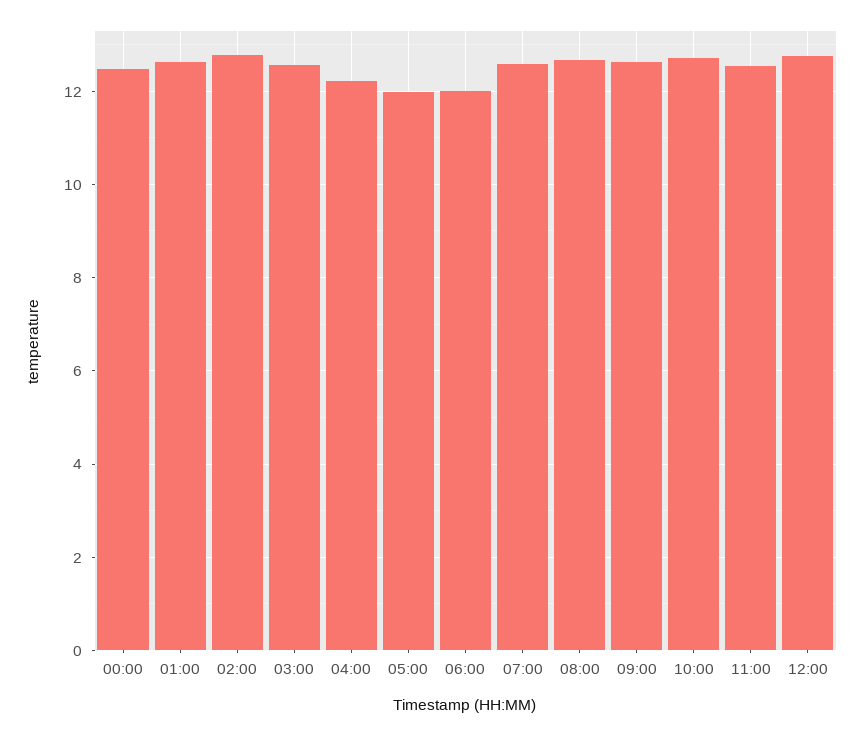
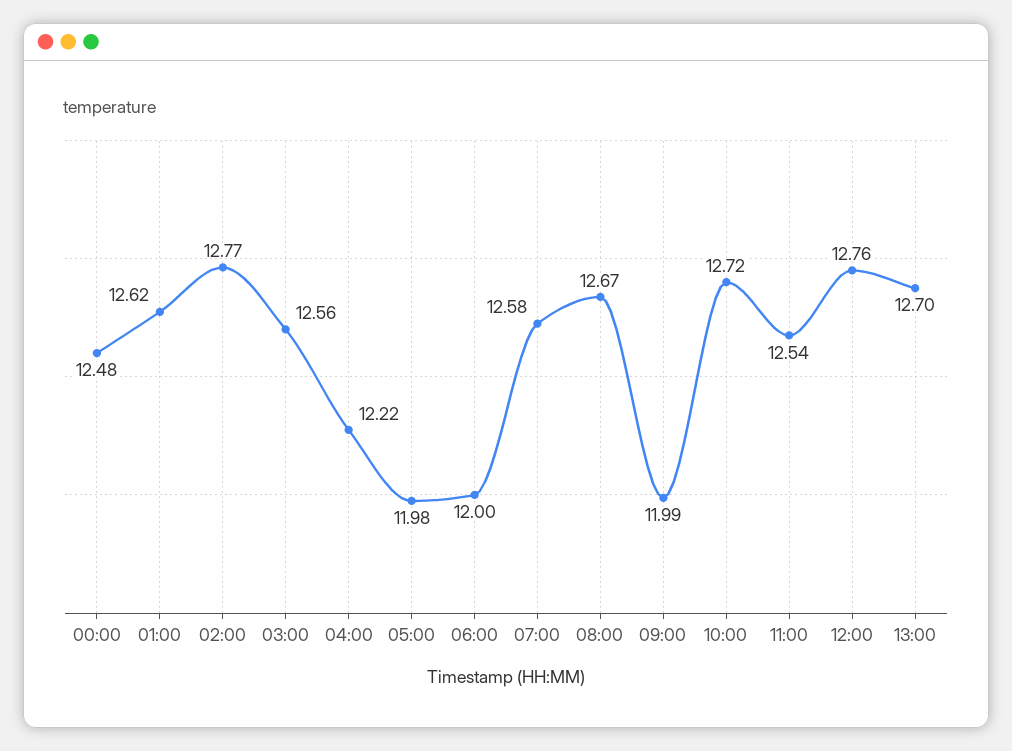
09:00: 12.6 -> 11.99
13:00: none -> 12.7

